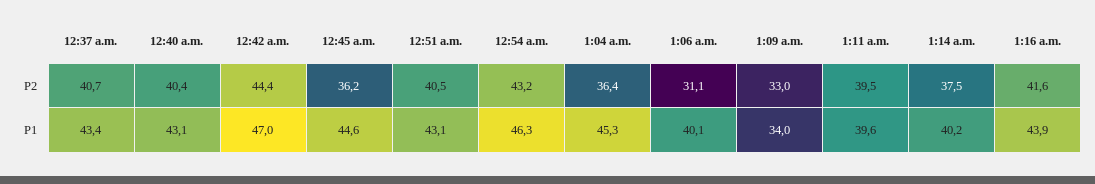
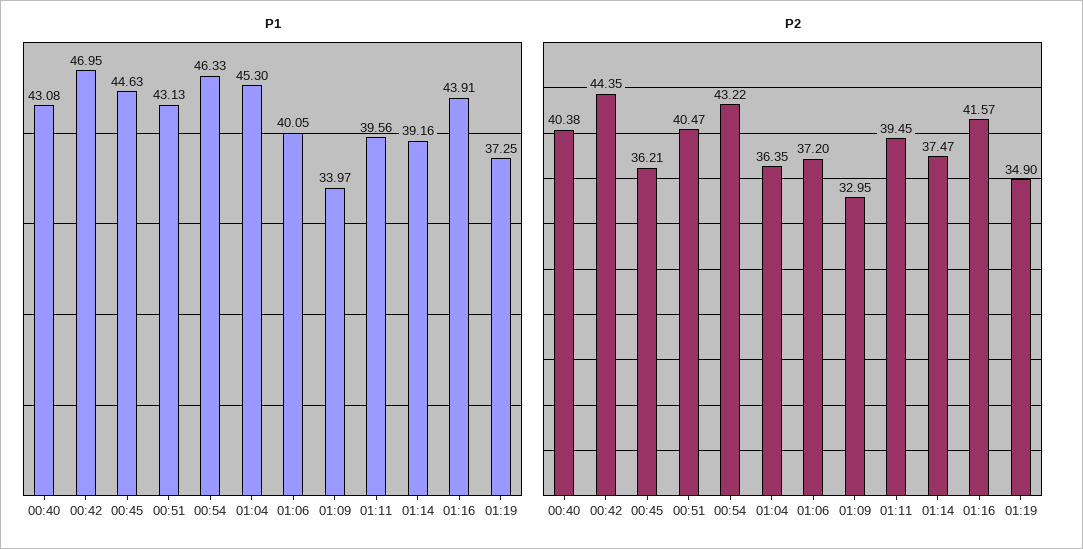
P2, 12:37 a.m.: 40.7 -> none
P2, 1:06 a.m.: 31.1 -> 37.2
P1, 12:37 a.m.: 43.4 -> none
P1, 1:14 a.m.: 40.2 -> 39.16
P1, 01:19: none -> 37.25
P2, 01:19: none -> 34.9

